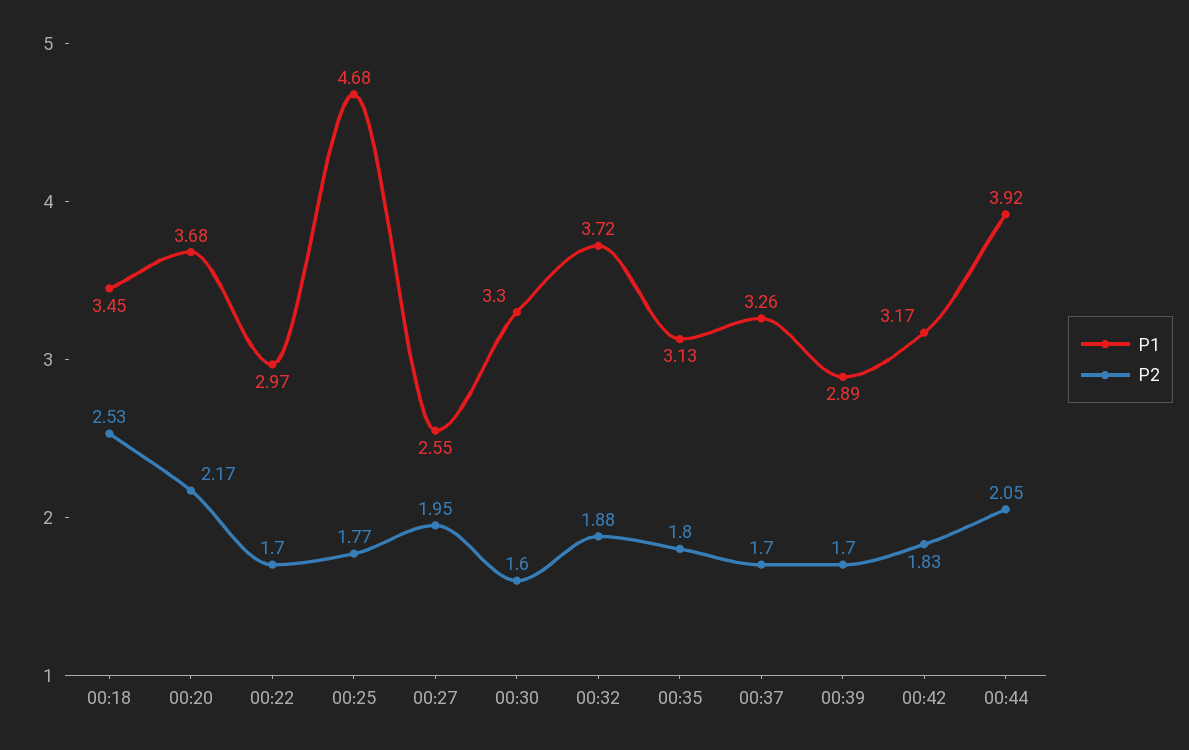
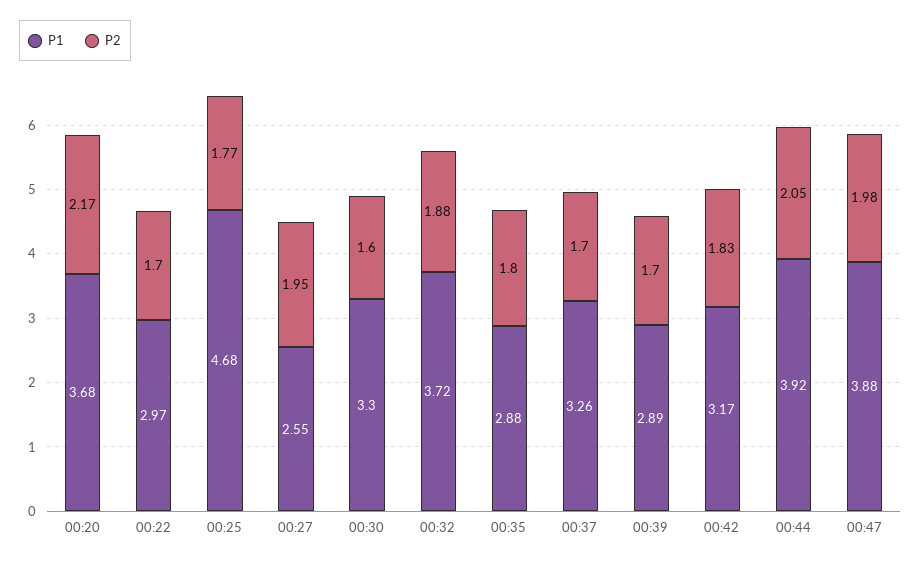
P1, 00:18: 3.45 -> none
P2, 00:18: 2.53 -> none
P1, 00:35: 3.13 -> 2.88
P1, 00:47: none -> 3.88
P2, 00:47: none -> 1.98

